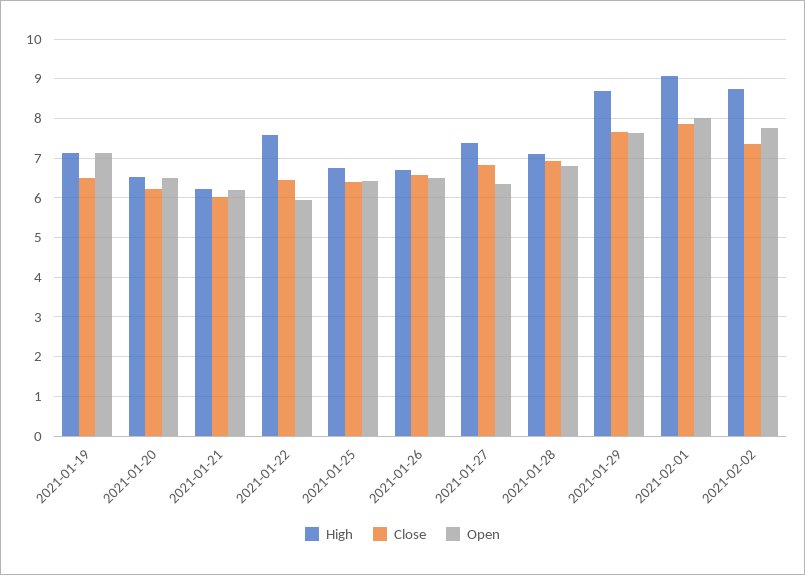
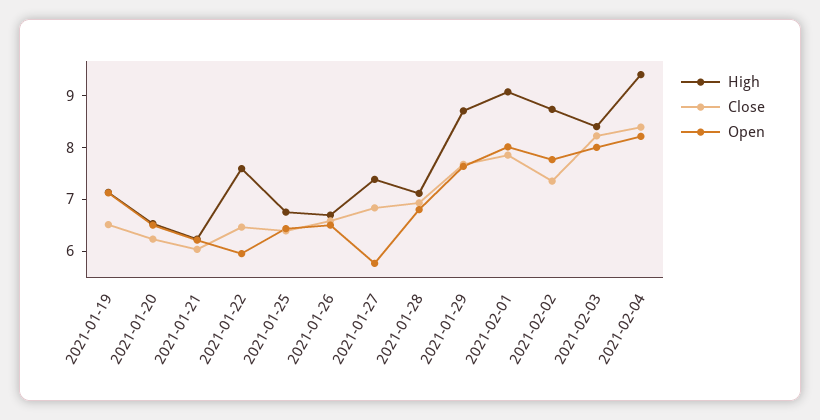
Open, 2021-01-27: 6.4 -> 5.8
High, 2021-02-03: none -> 8.4
Close, 2021-02-03: none -> 8.2
Open, 2021-02-03: none -> 8
High, 2021-02-04: none -> 9.4
Close, 2021-02-04: none -> 8.4
Open, 2021-02-04: none -> 8.2

